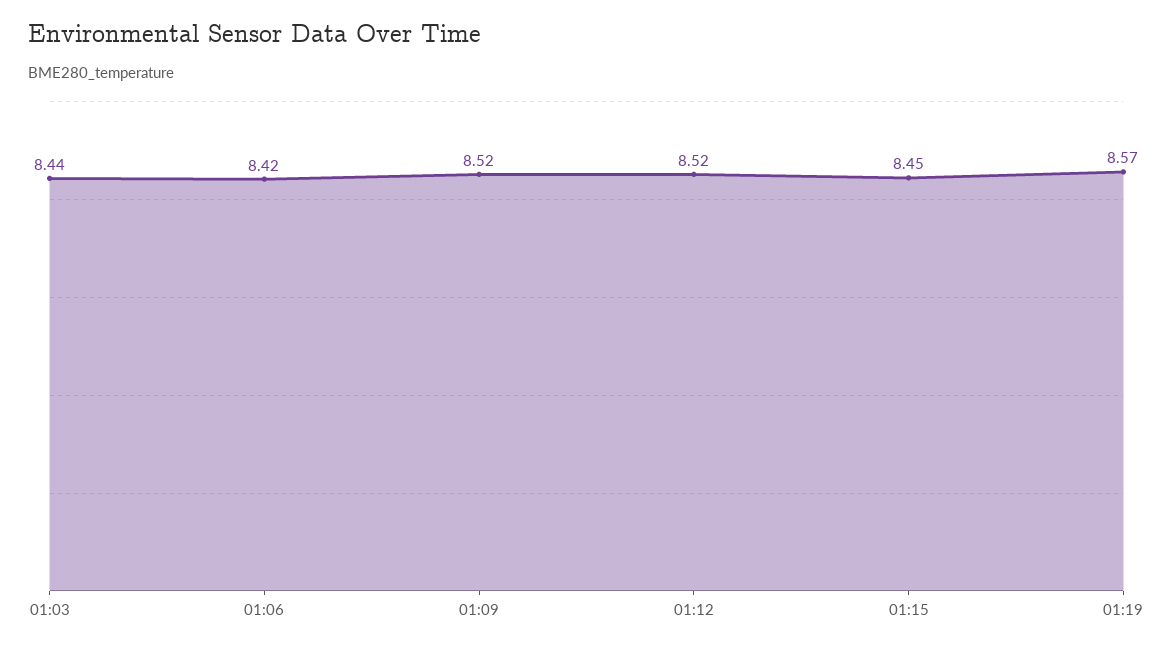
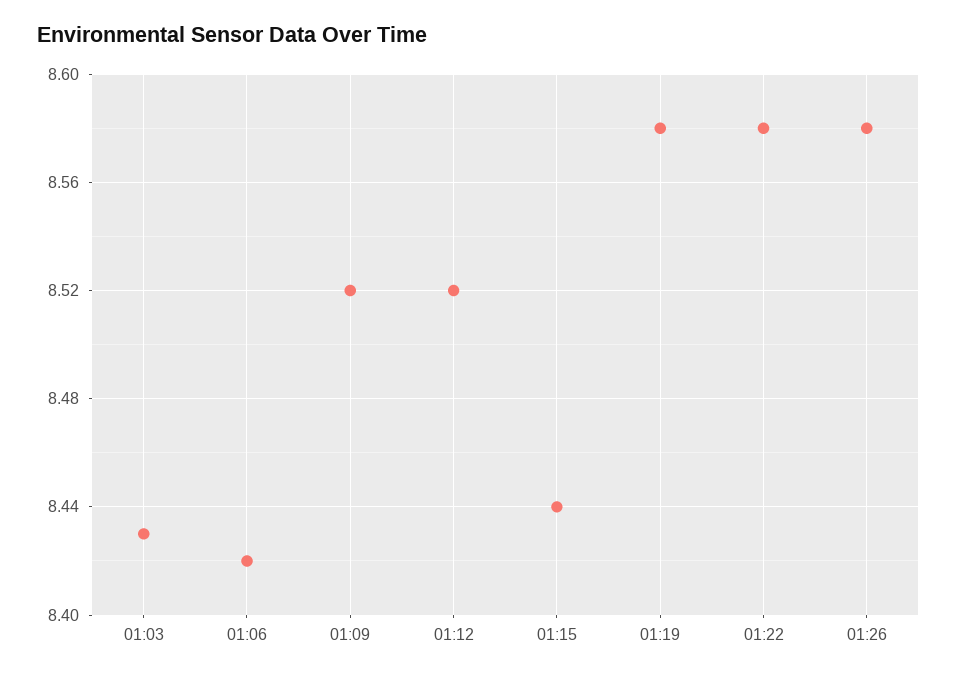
01:03: 8.44 -> 8.43
01:15: 8.45 -> 8.44
01:19: 8.57 -> 8.58
01:22: none -> 8.58
01:26: none -> 8.58

